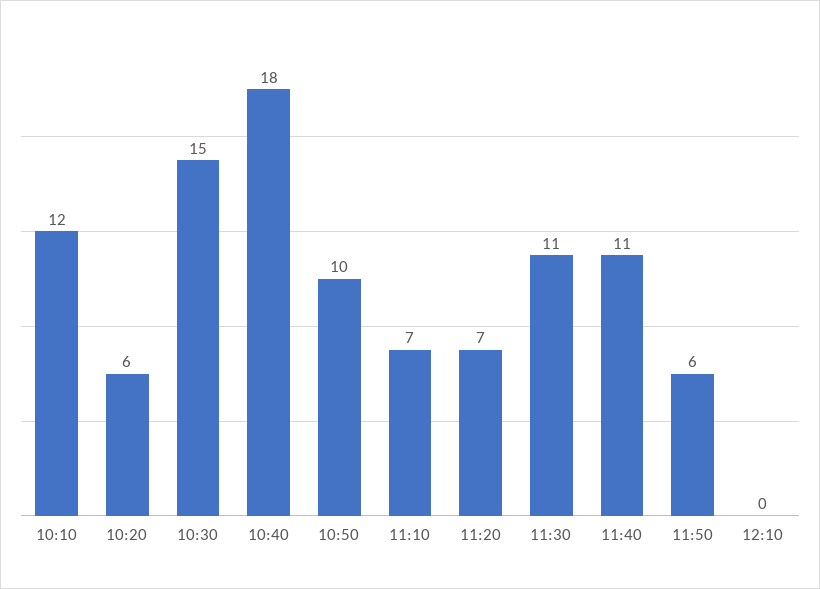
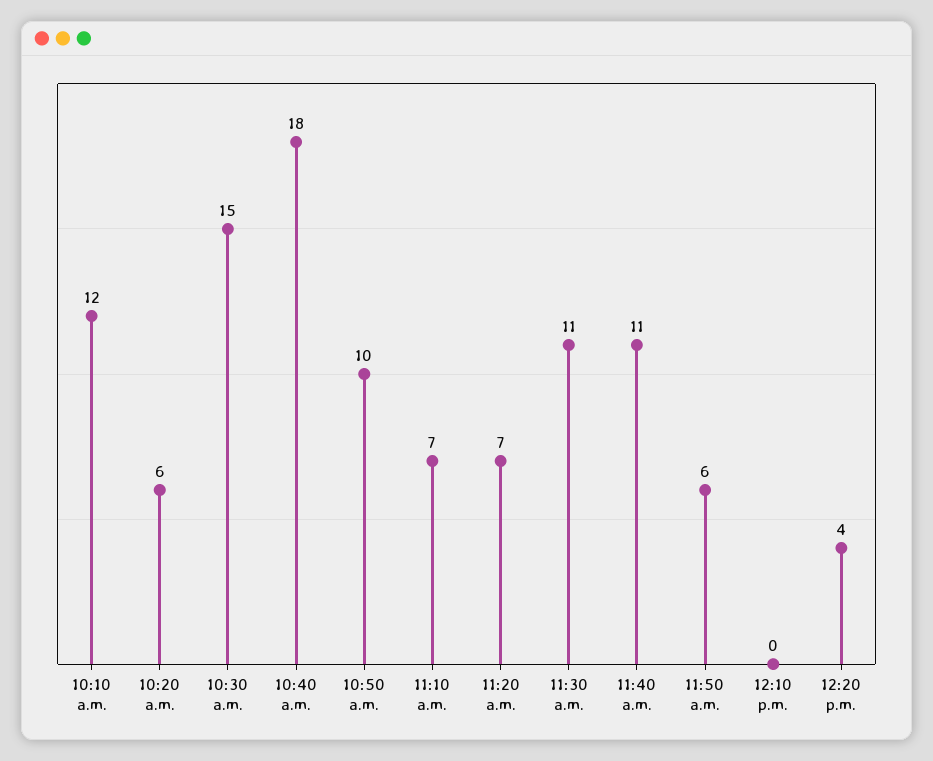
12:20 p.m.: none -> 4

